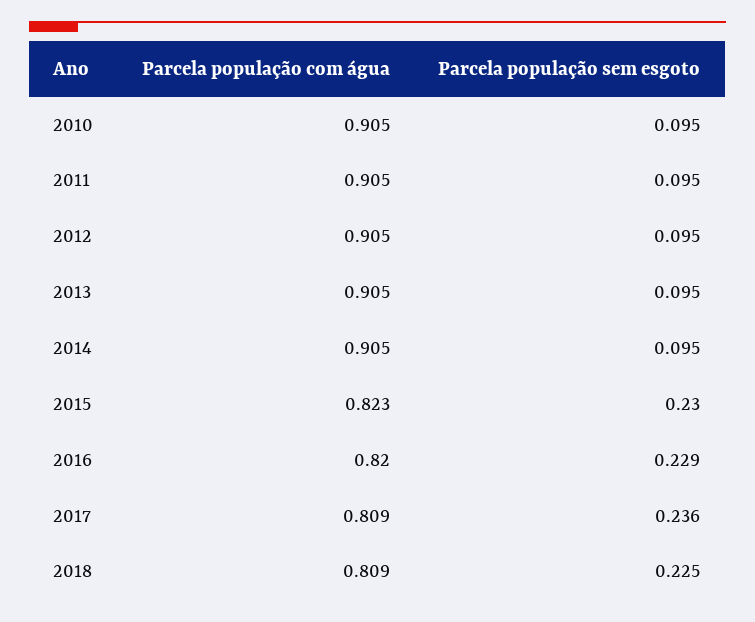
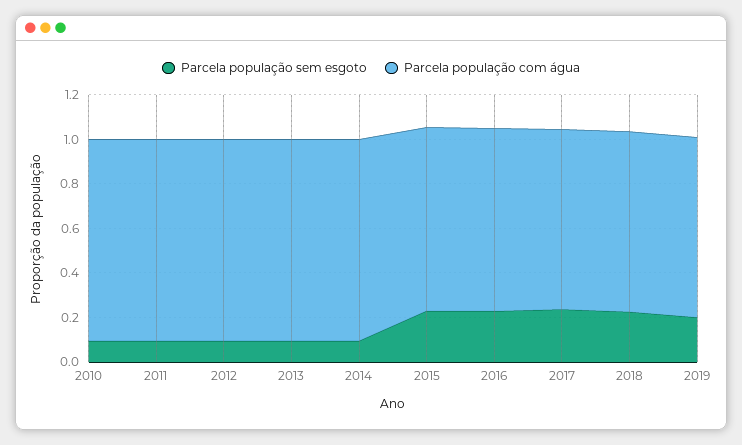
Parcela população sem esgoto, 2019: none -> 0.2
Parcela população com água, 2019: none -> 0.8

